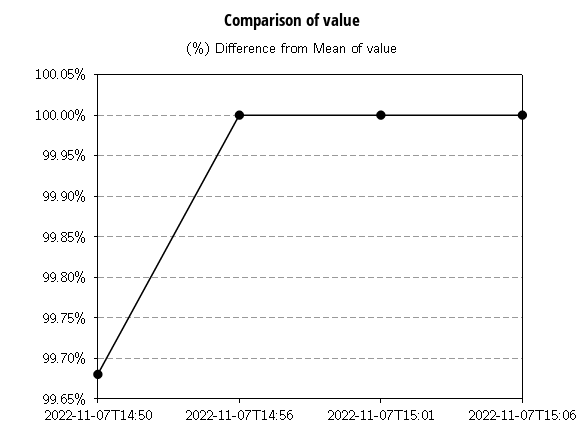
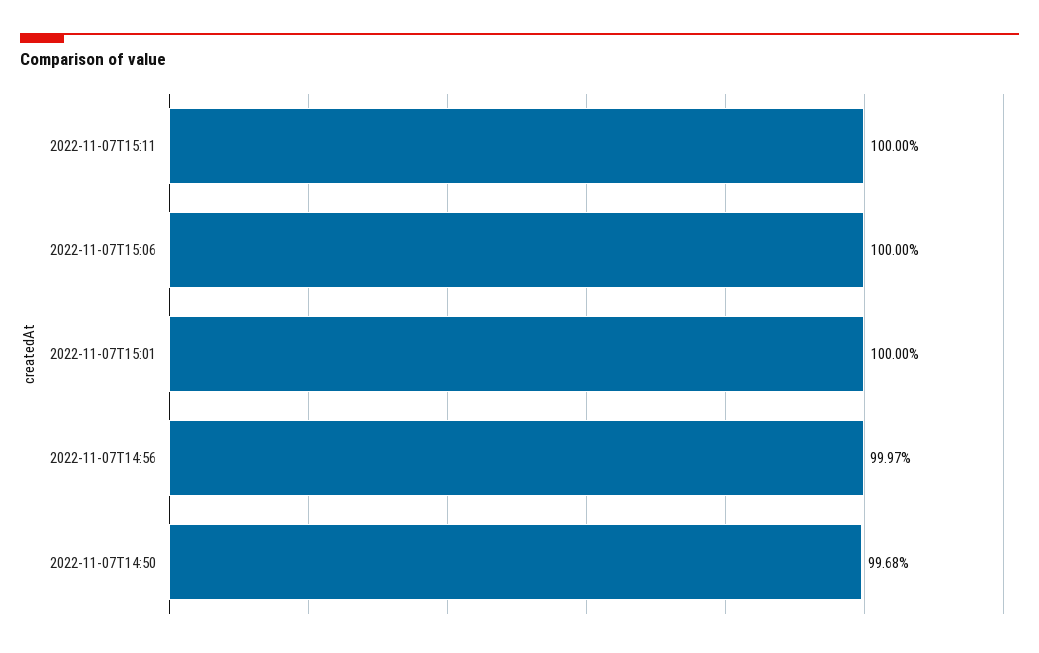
2022-11-07T14:56: 100 -> 99.97
2022-11-07T15:11: none -> 100

